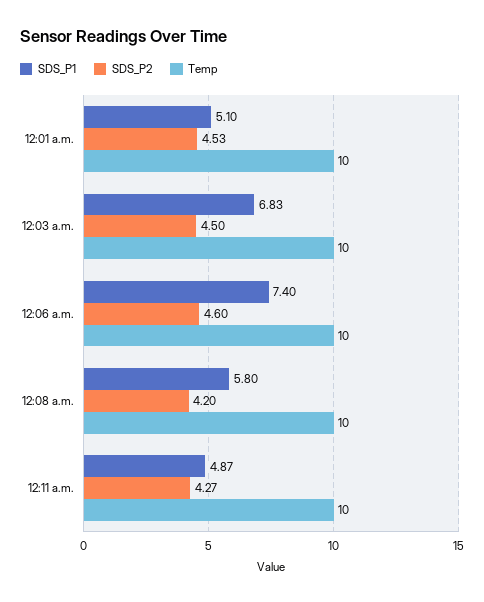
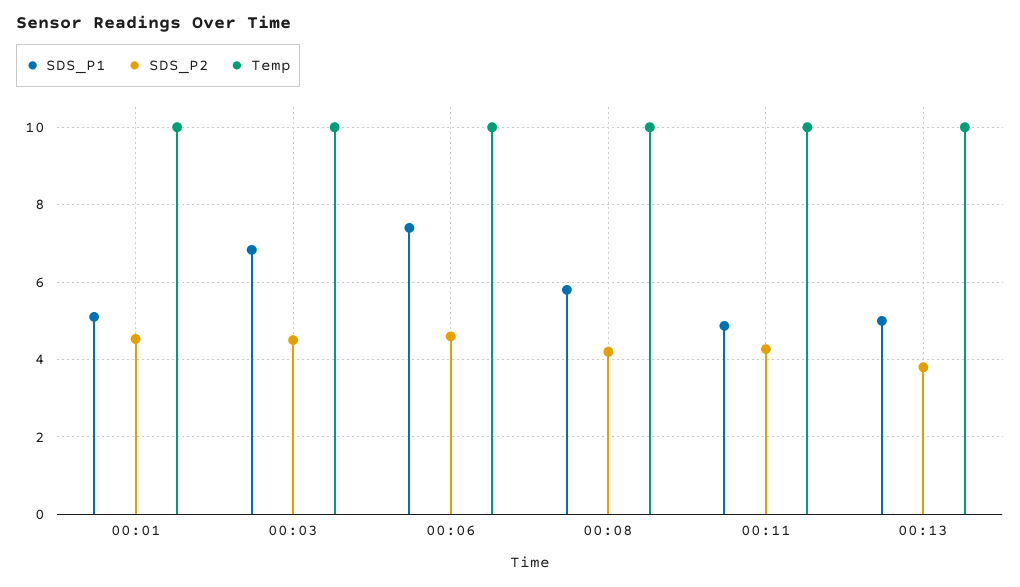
SDS_P1, 00:13: none -> 5
SDS_P2, 00:13: none -> 3.8
Temp, 00:13: none -> 10

